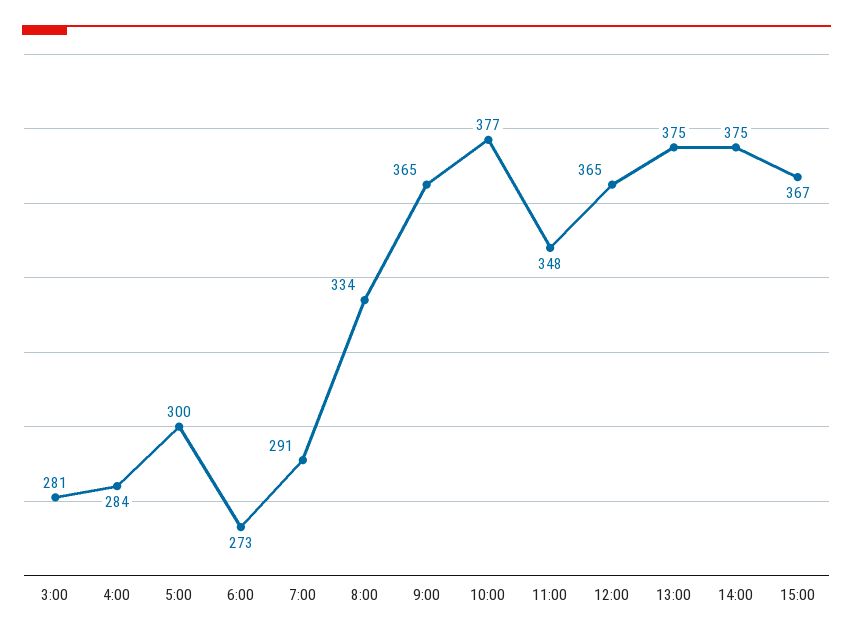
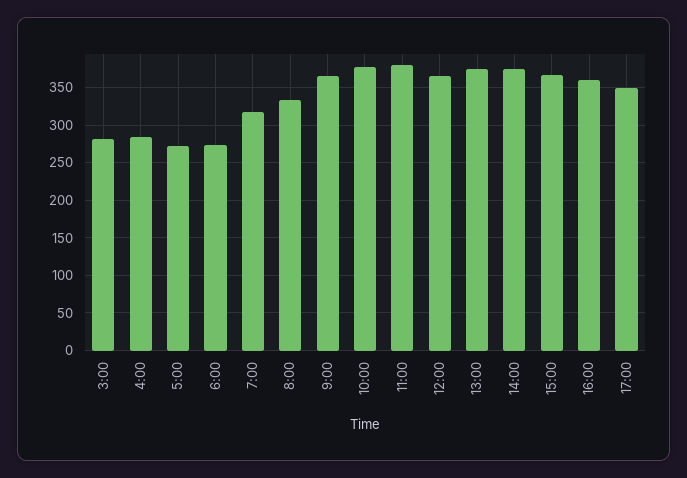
5:00: 300 -> 270
7:00: 291 -> 320
11:00: 348 -> 380
16:00: none -> 360
17:00: none -> 350

